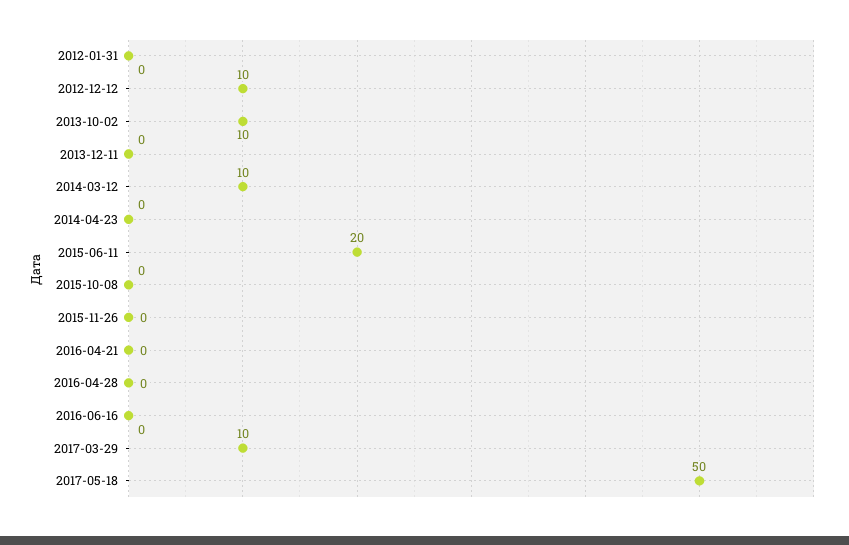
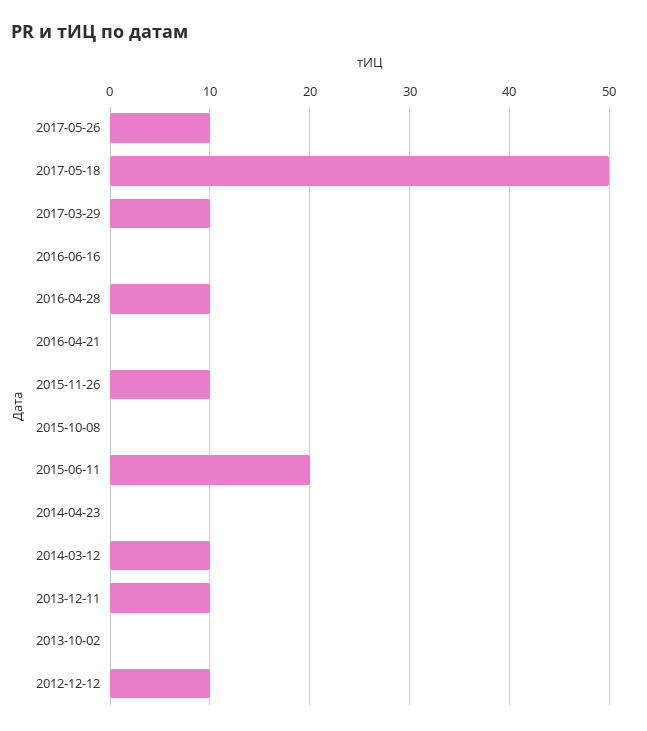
2012-01-31: 0 -> none
2013-10-02: 10 -> 0
2013-12-11: 0 -> 10
2015-11-26: 0 -> 10
2016-04-28: 0 -> 10
2017-05-26: none -> 10

